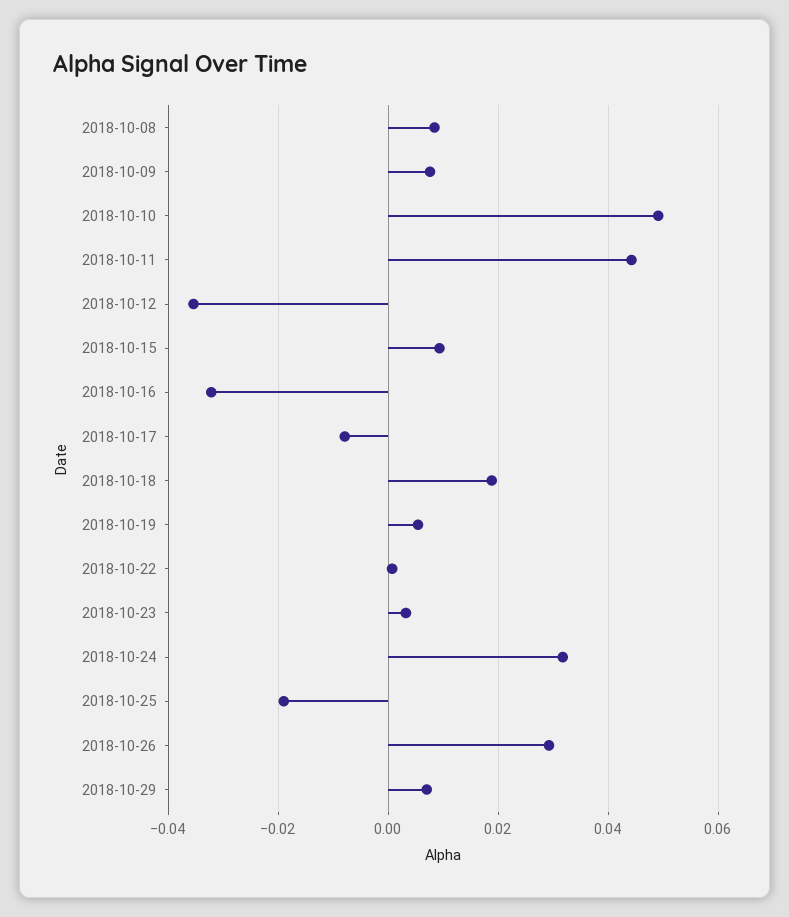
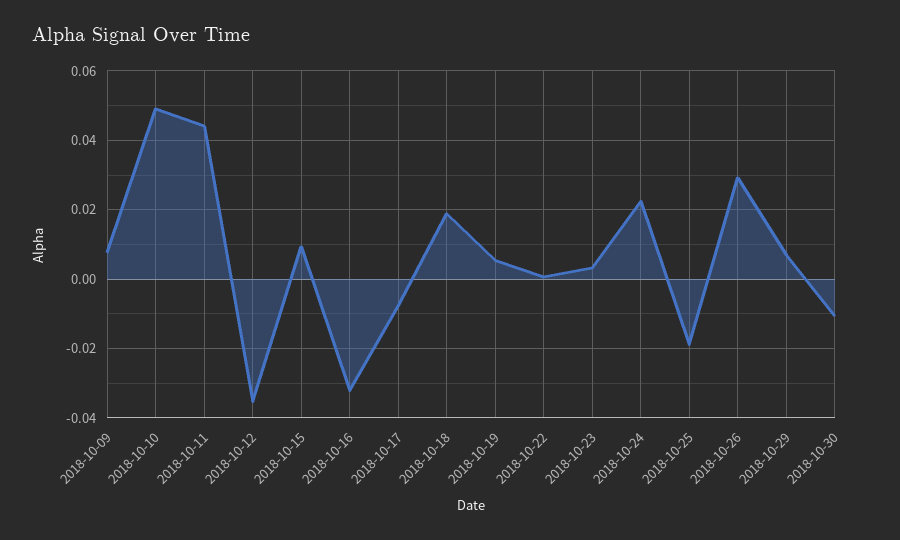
2018-10-08: 0.008 -> none
2018-10-24: 0.032 -> 0.022
2018-10-30: none -> -0.01

